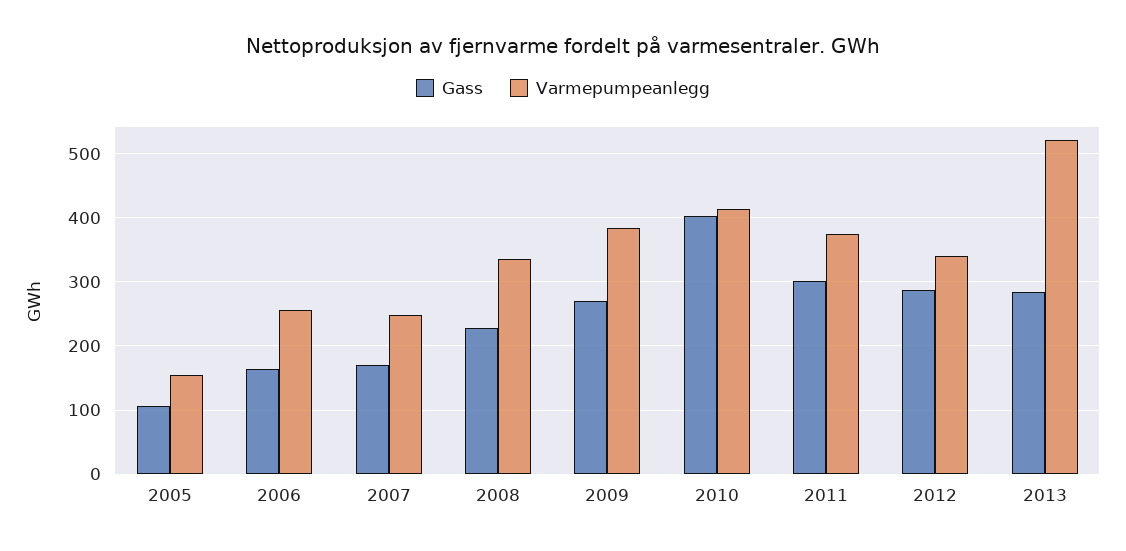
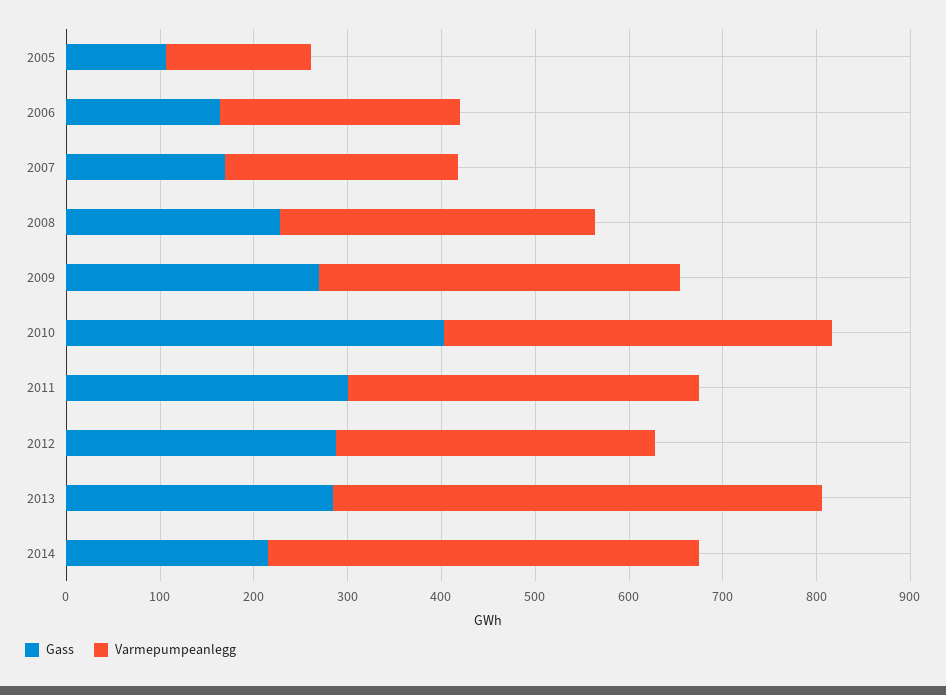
Gass, 2014: none -> 220
Varmepumpeanlegg, 2014: none -> 460

